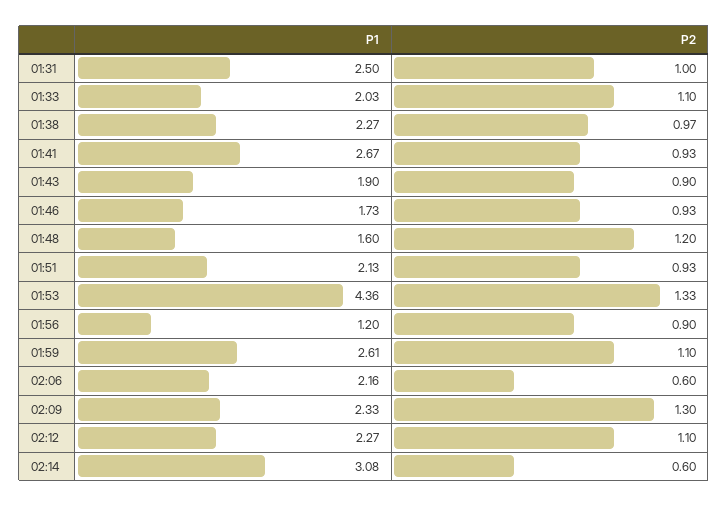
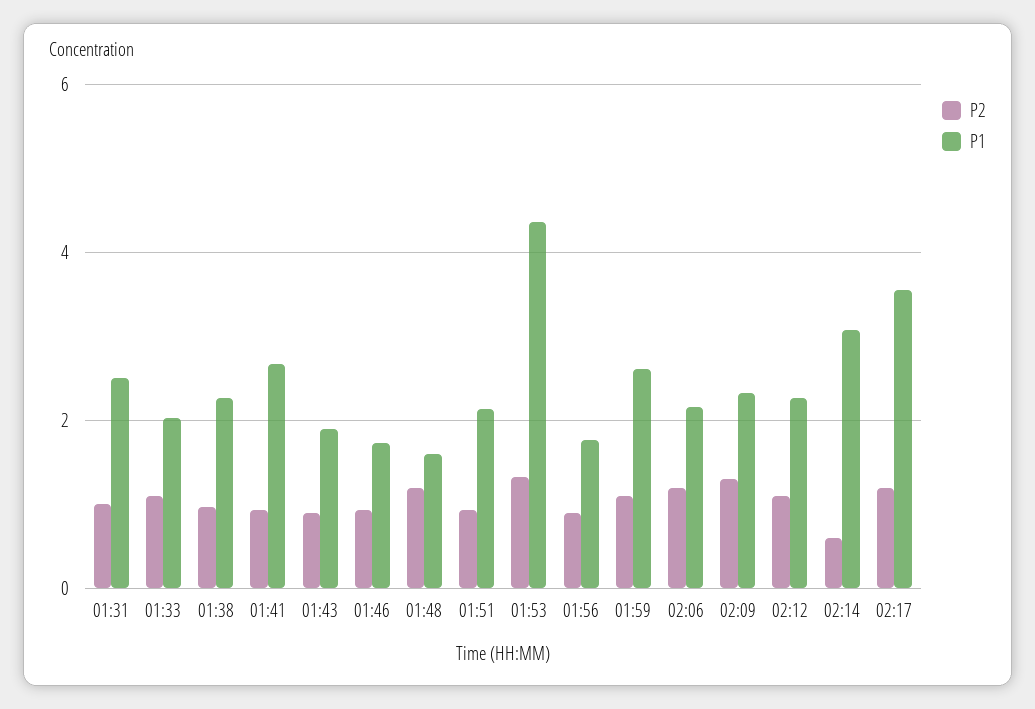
P1, 01:56: 1.2 -> 1.8
P2, 02:06: 0.6 -> 1.2
P2, 02:17: none -> 1.2
P1, 02:17: none -> 3.6

